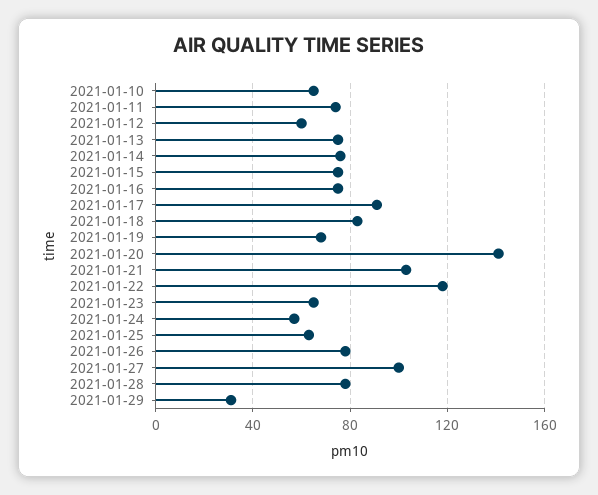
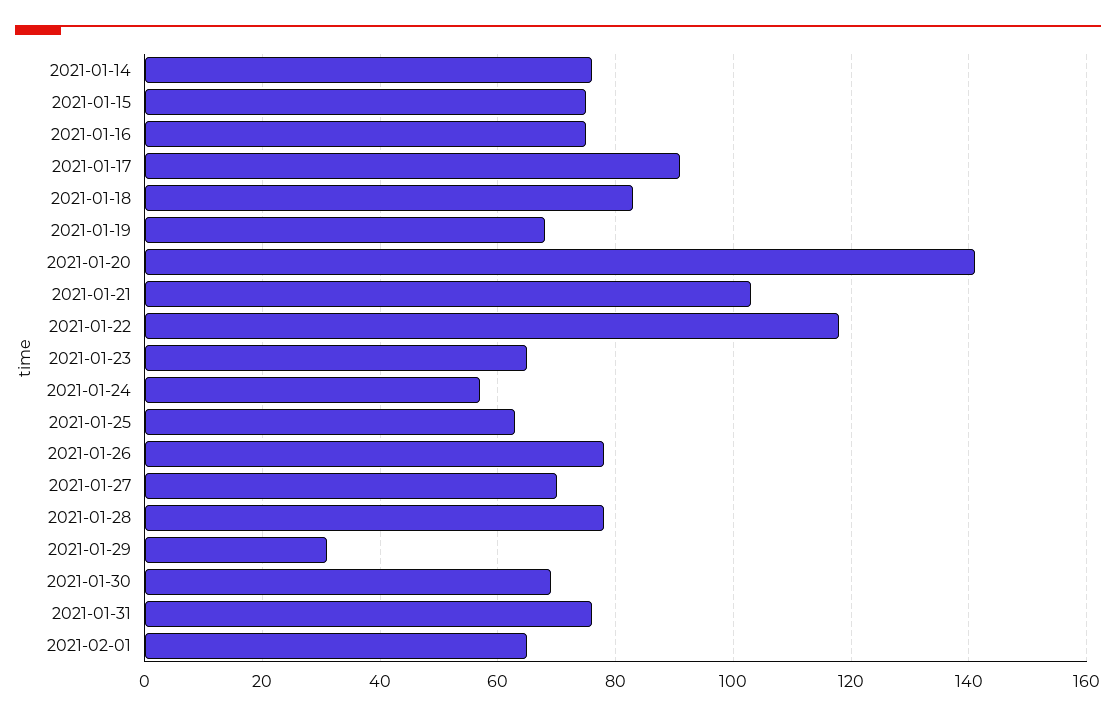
2021-01-10: 65 -> none
2021-01-11: 75 -> none
2021-01-12: 60 -> none
2021-01-13: 75 -> none
2021-01-27: 100 -> 70
2021-01-30: none -> 70
2021-01-31: none -> 75
2021-02-01: none -> 65

